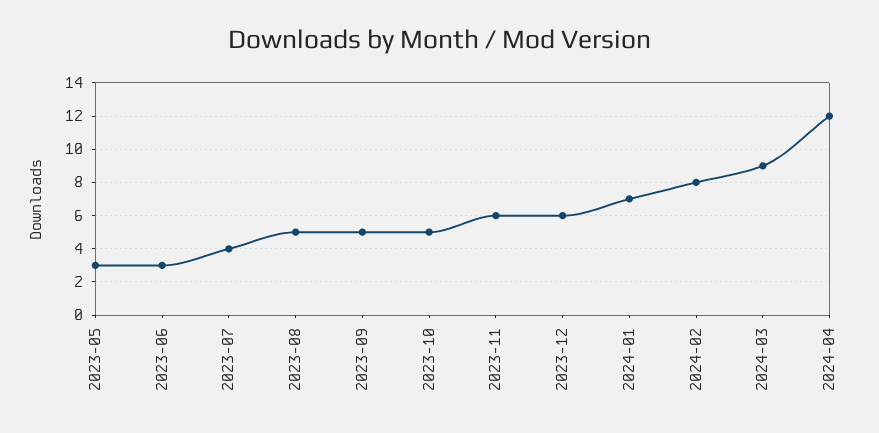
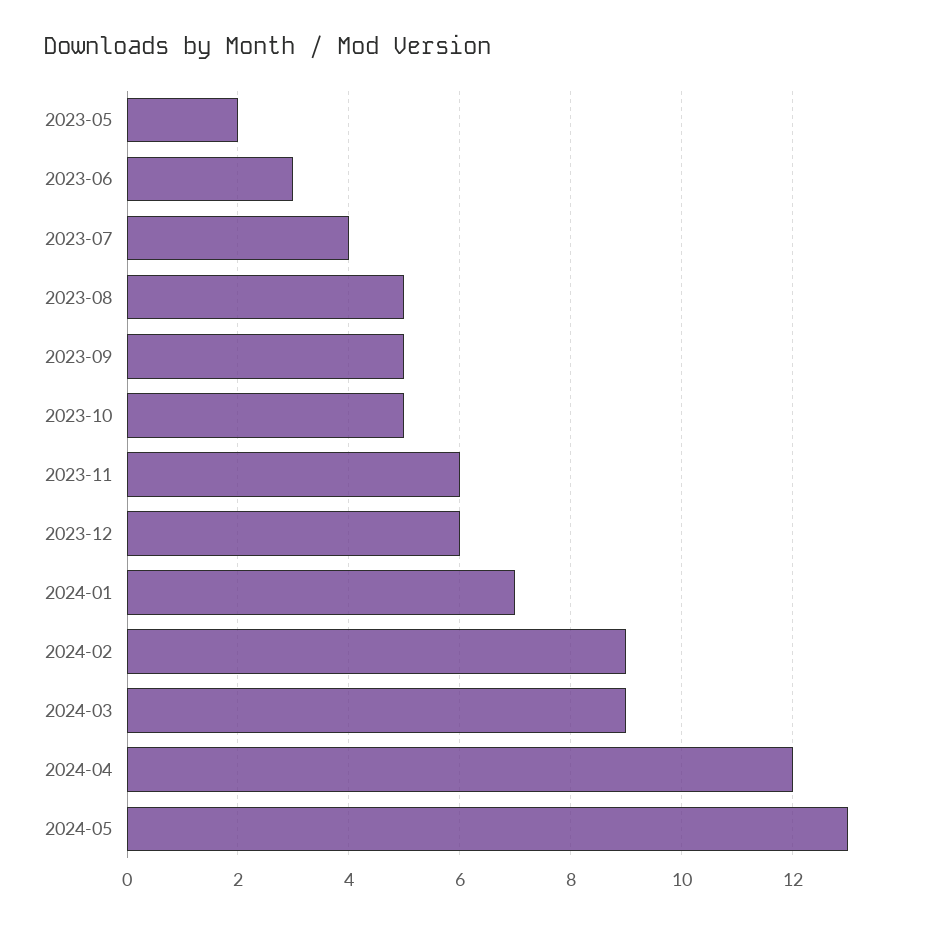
2023-05: 3 -> 2
2024-02: 8 -> 9
2024-05: none -> 13

